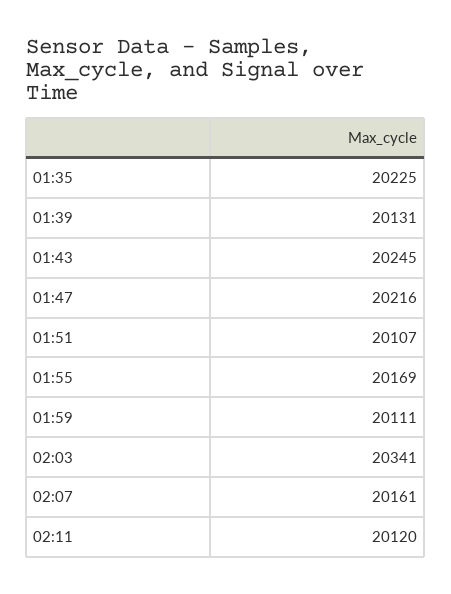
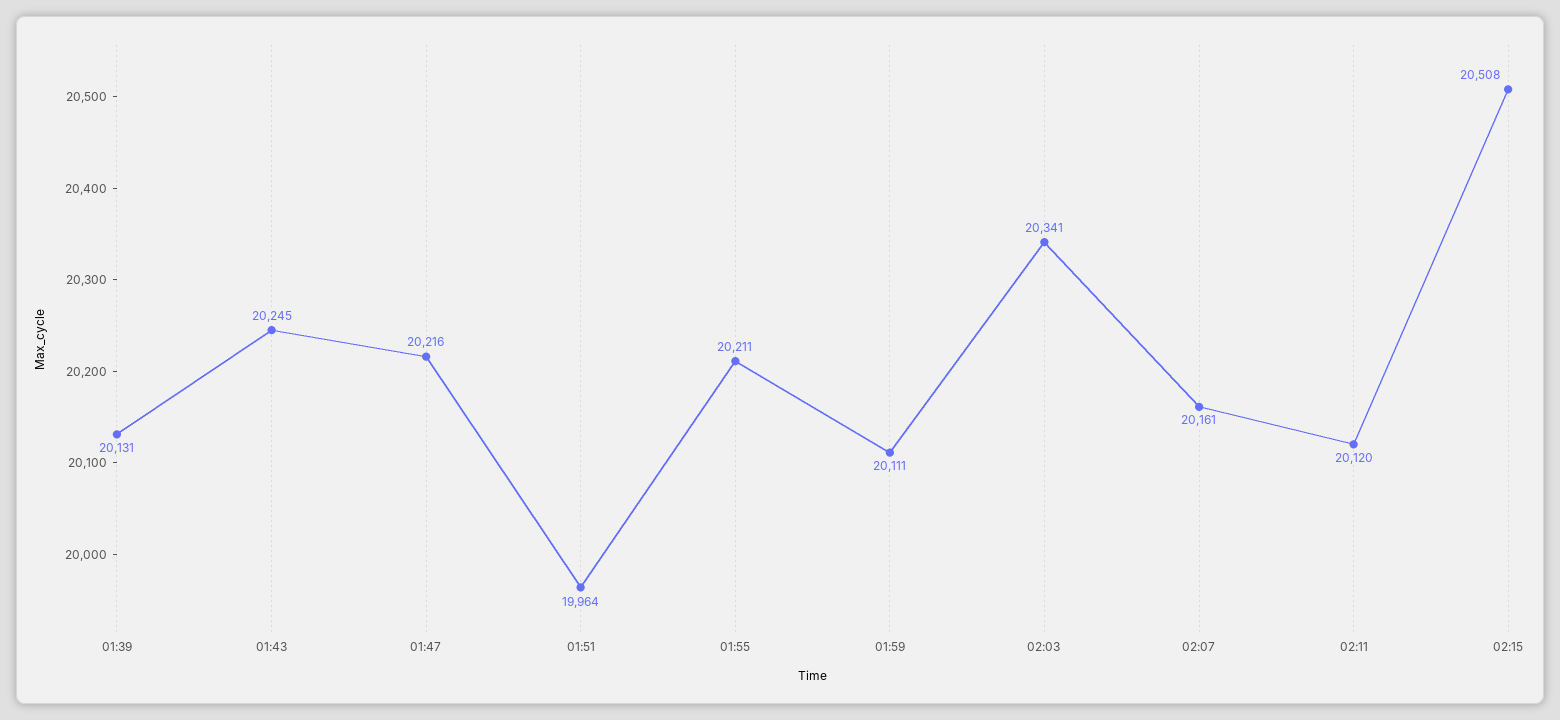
01:35: 20225 -> none
01:51: 20107 -> 19964
01:55: 20169 -> 20211
02:15: none -> 20508

